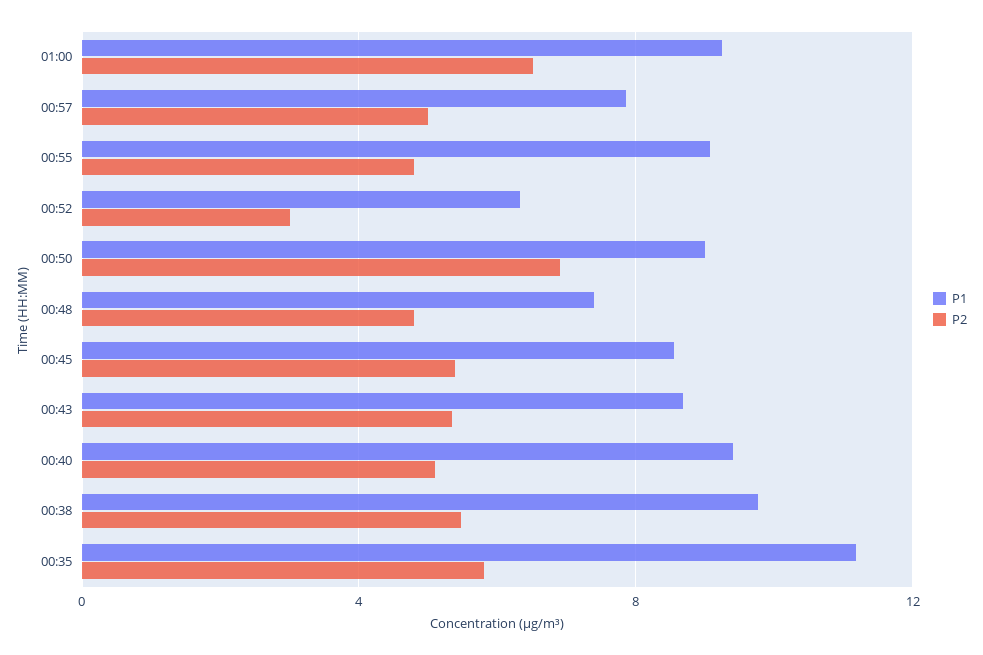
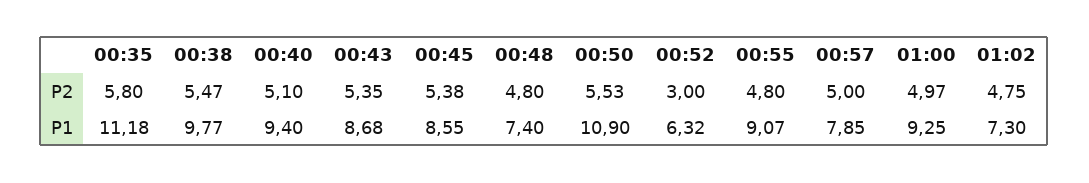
P2, 01:00: 6.5 -> 4.97
P1, 00:50: 9 -> 10.9
P2, 00:50: 7 -> 5.53
P2, 01:02: none -> 4.75
P1, 01:02: none -> 7.3

